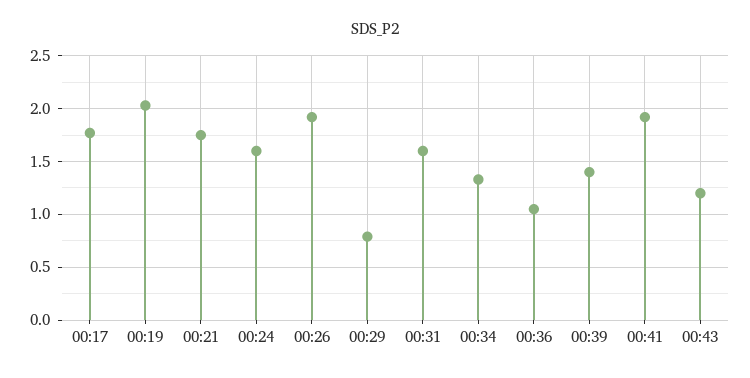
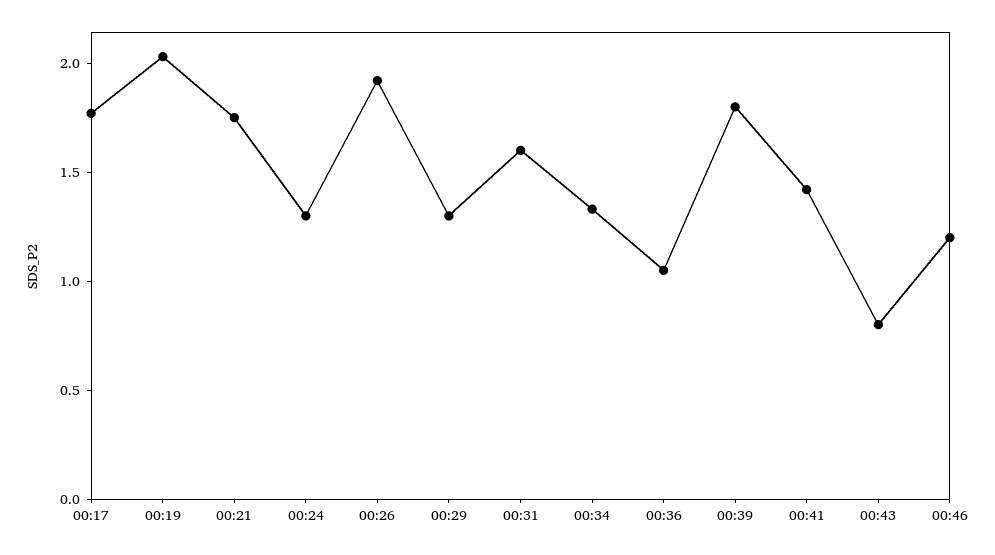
00:24: 1.6 -> 1.3
00:29: 0.8 -> 1.3
00:39: 1.4 -> 1.8
00:41: 1.9 -> 1.4
00:43: 1.2 -> 0.8
00:46: none -> 1.2

